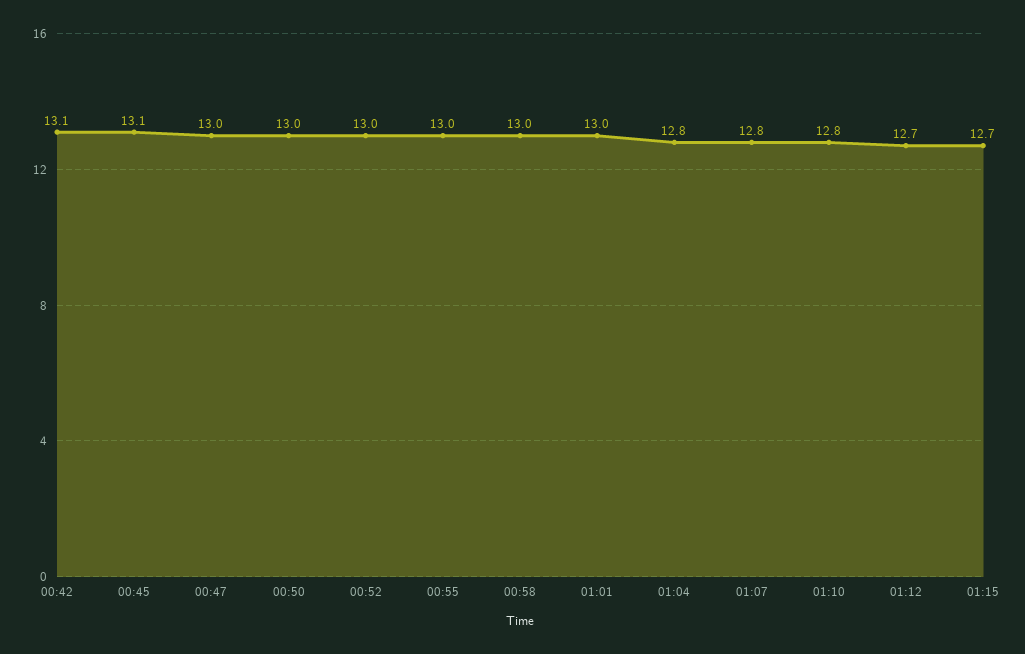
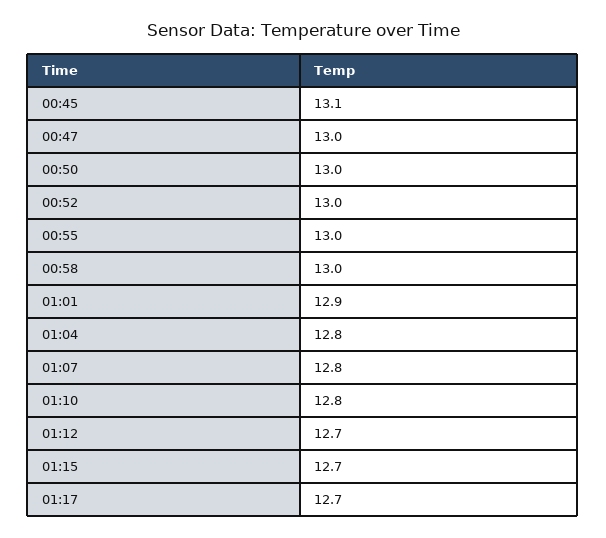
00:42: 13.1 -> none
01:01: 13 -> 12.9
01:17: none -> 12.7

